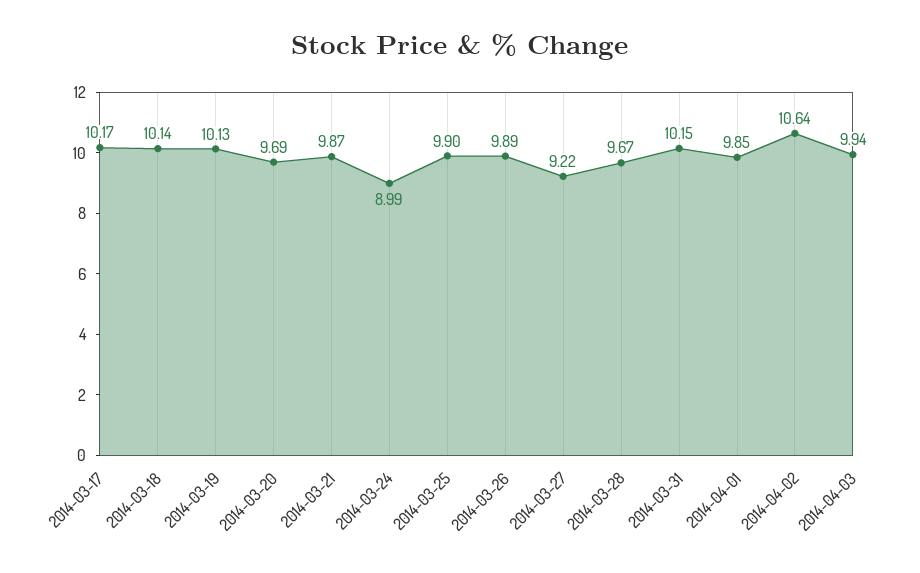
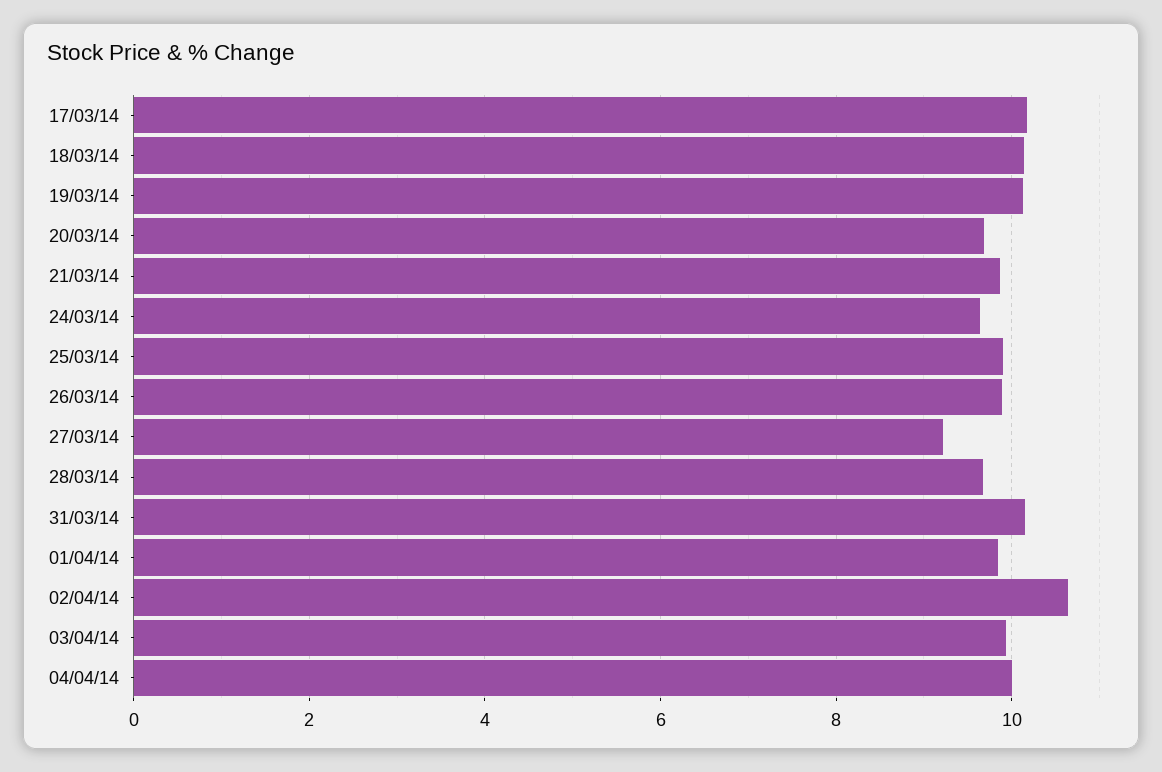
2014-03-24: 8.99 -> 9.6
04/04/14: none -> 10

